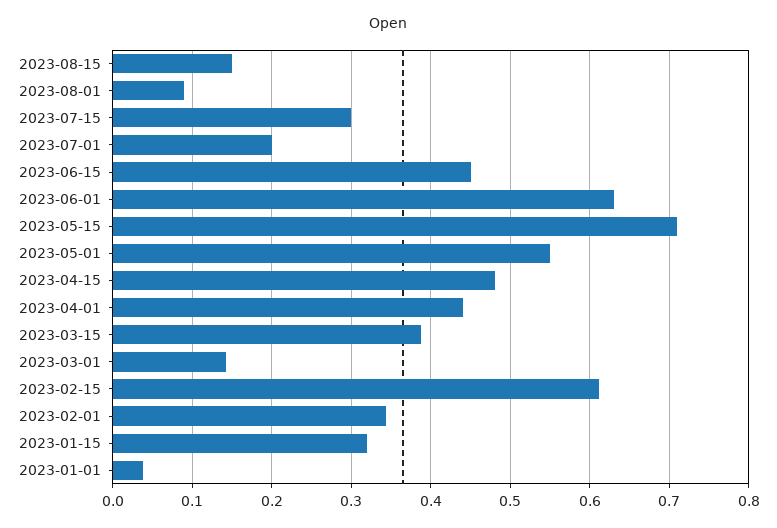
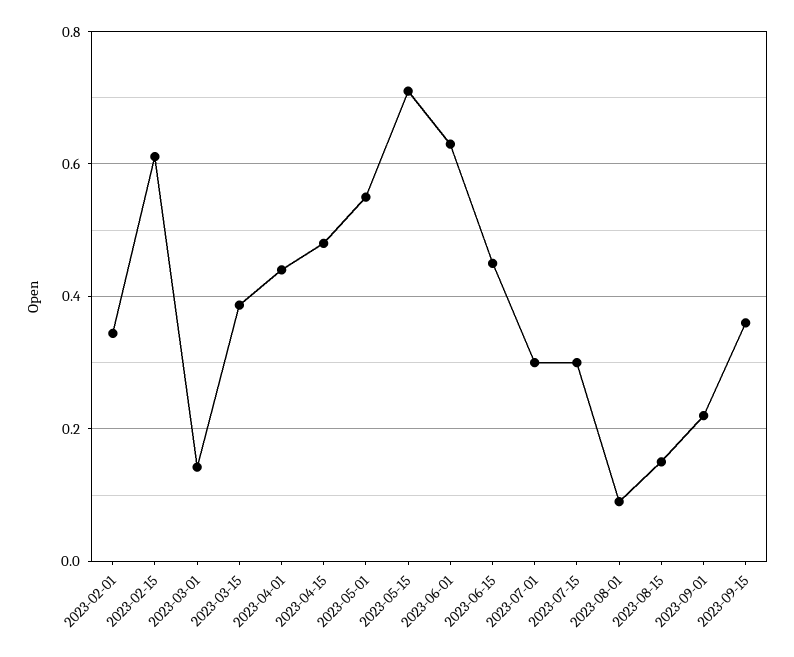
2023-07-01: 0.2 -> 0.3
2023-01-15: 0.32 -> none
2023-01-01: 0.04 -> none
2023-09-01: none -> 0.22
2023-09-15: none -> 0.36

